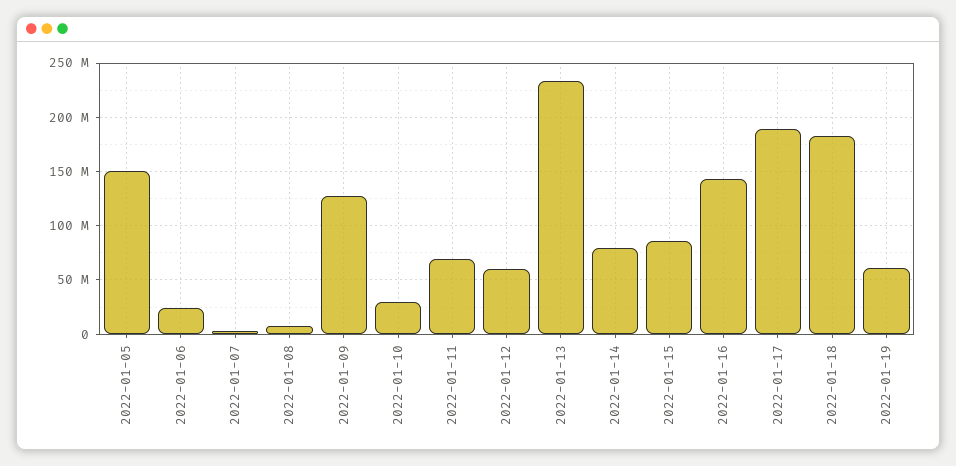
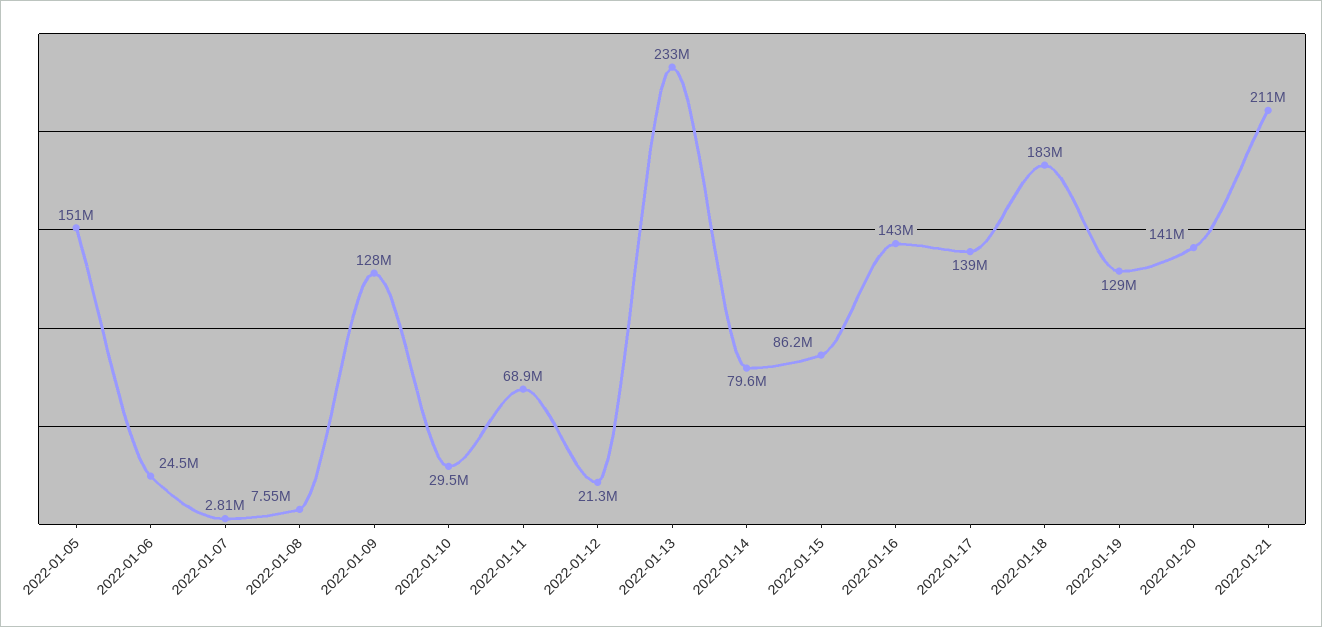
2022-01-12: 60000000 -> 21300000
2022-01-17: 190000000 -> 139000000
2022-01-19: 60000000 -> 129000000
2022-01-20: none -> 141000000
2022-01-21: none -> 211000000

